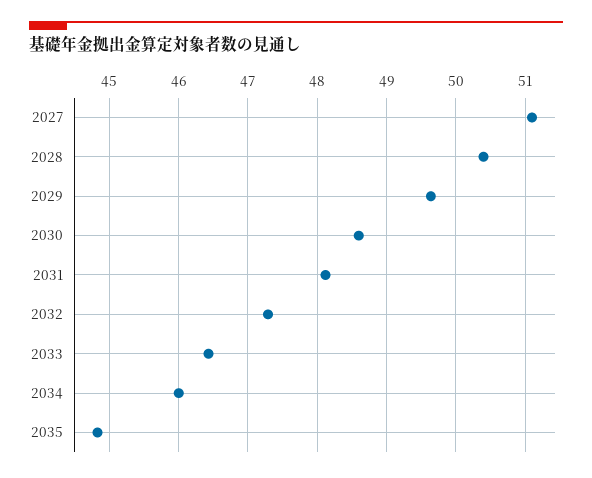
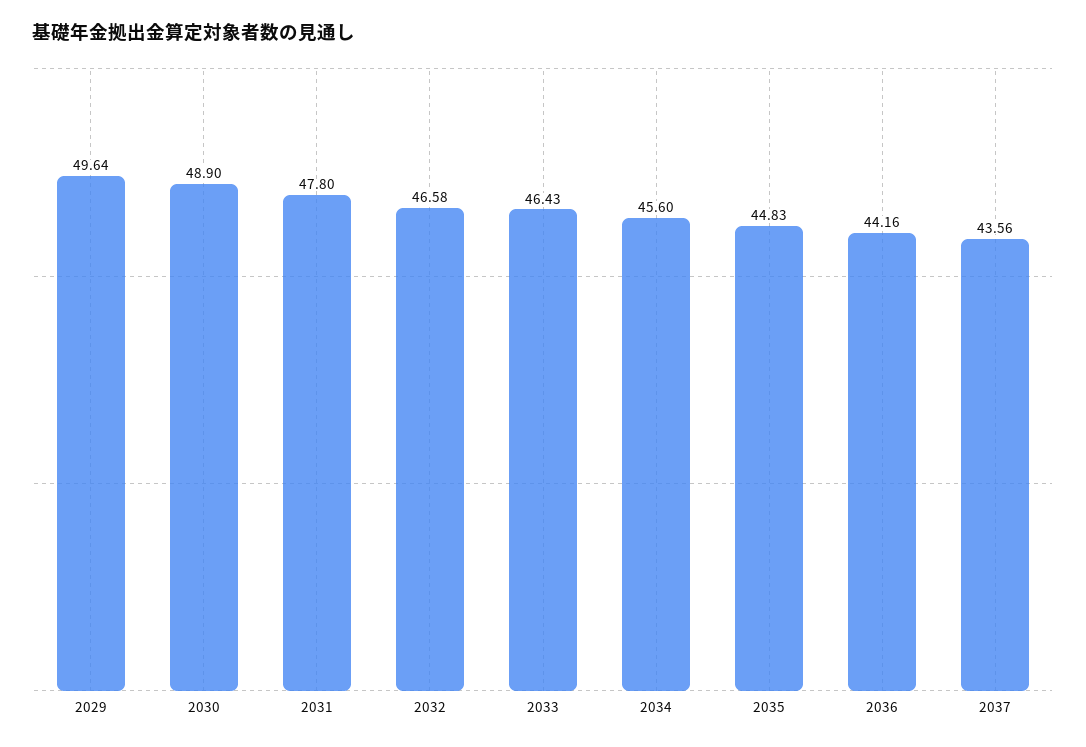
2027: 51.1 -> none
2028: 50.4 -> none
2030: 48.6 -> 48.9
2031: 48.1 -> 47.8
2032: 47.3 -> 46.58
2034: 46 -> 45.6
2036: none -> 44.16
2037: none -> 43.56

